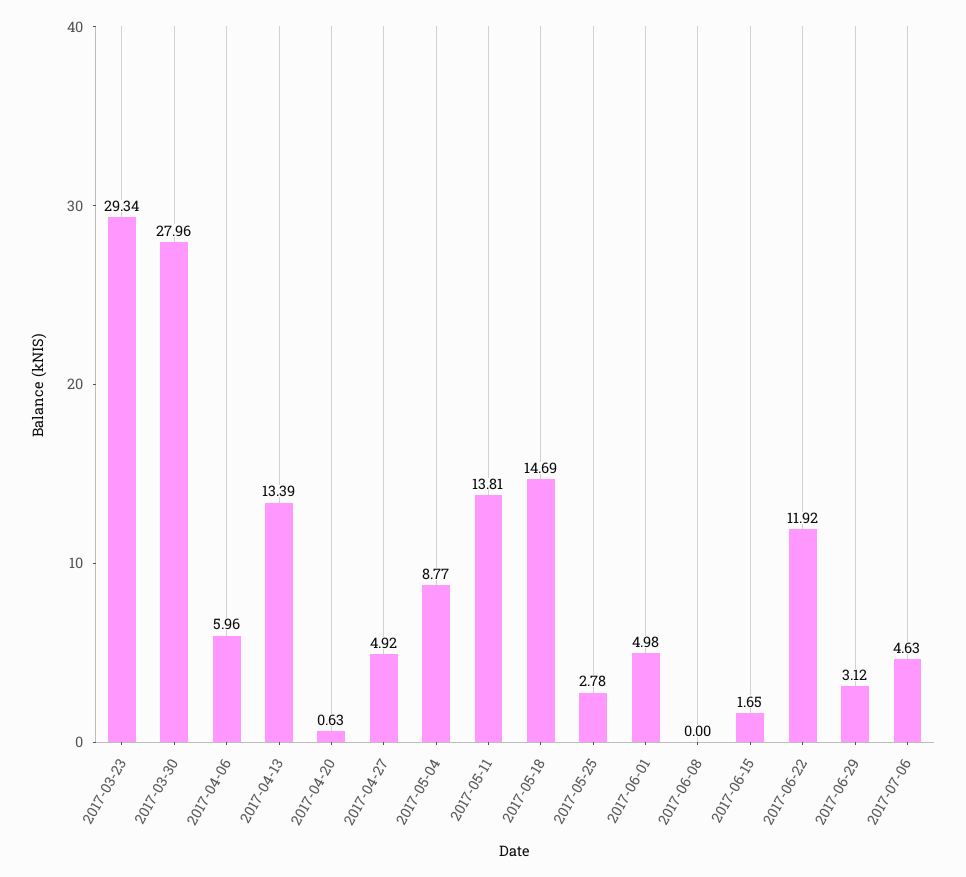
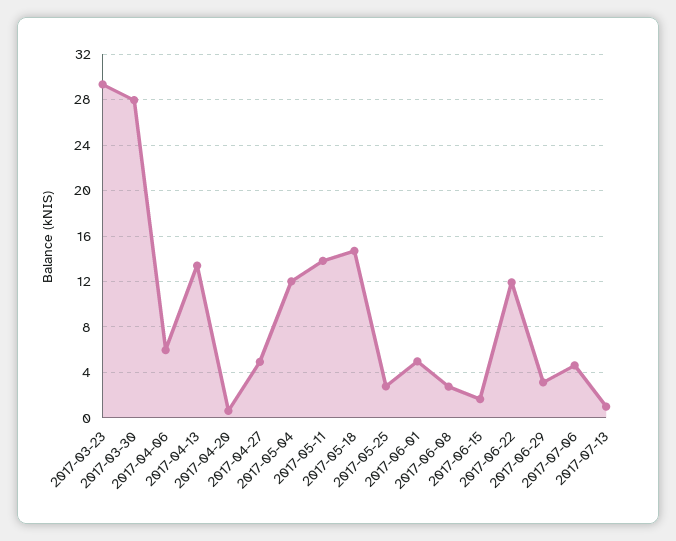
2017-05-04: 8.77 -> 12
2017-06-08: 0 -> 3
2017-07-13: none -> 1

